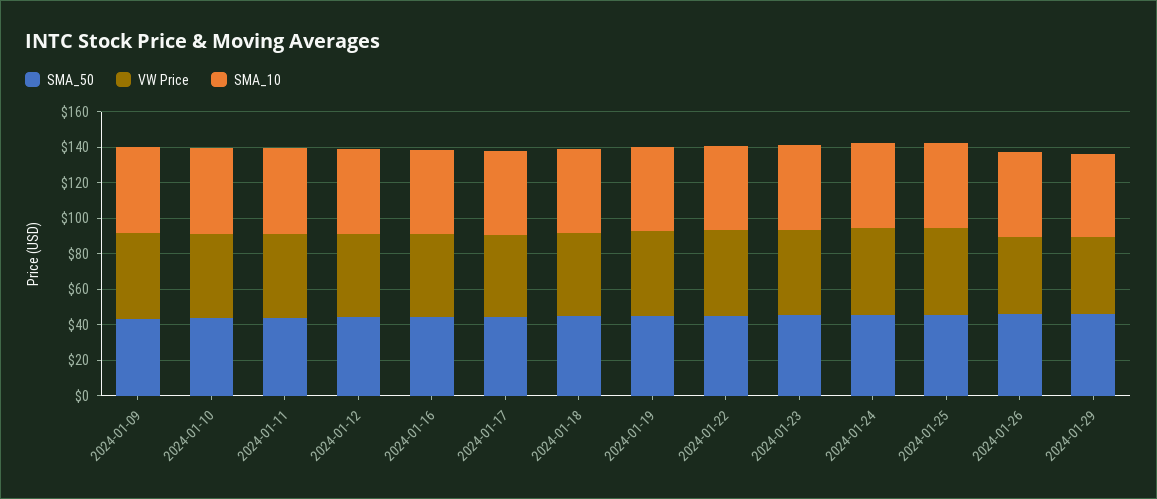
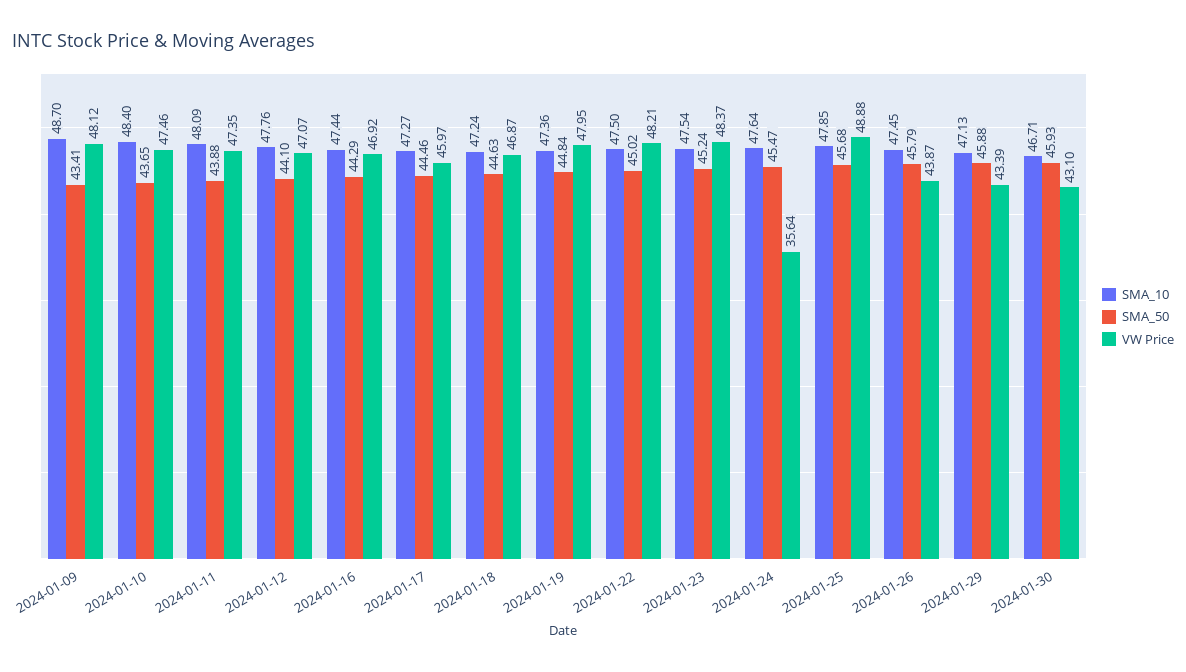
VW Price, 2024-01-24: 50 -> 35.64
SMA_10, 2024-01-30: none -> 46.71
SMA_50, 2024-01-30: none -> 45.93
VW Price, 2024-01-30: none -> 43.1

